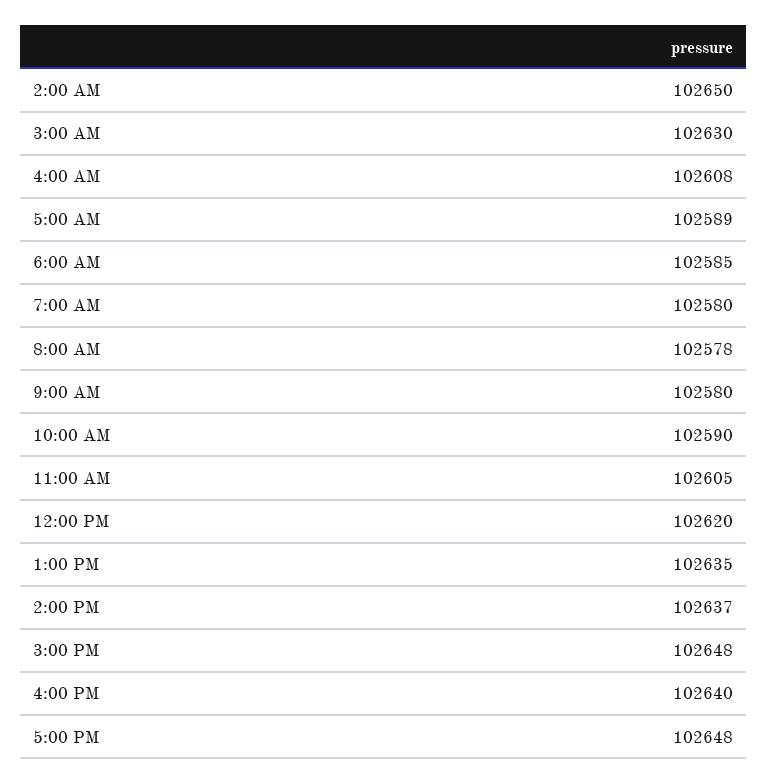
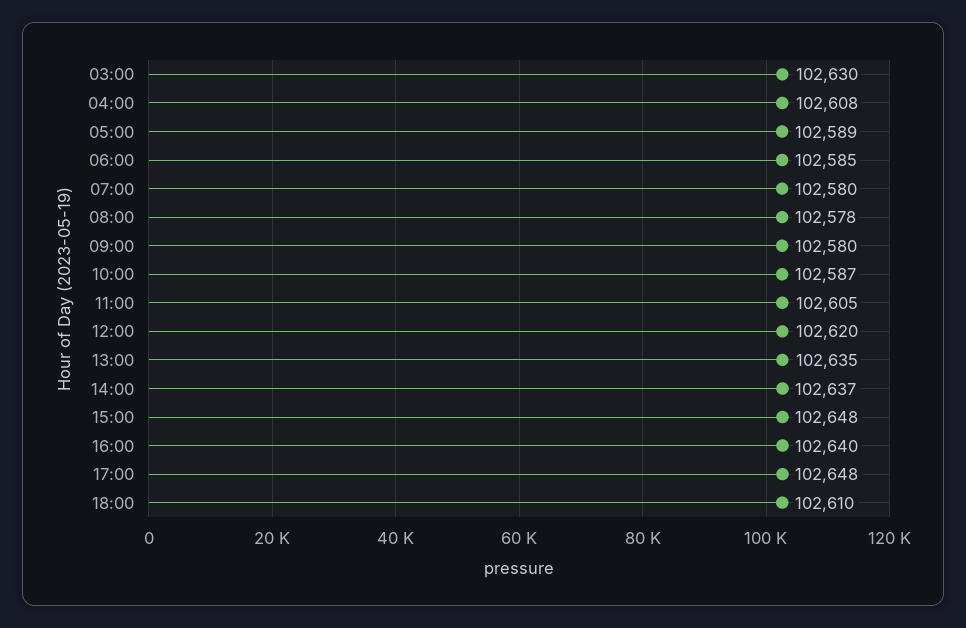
2:00 AM: 102650 -> none
10:00 AM: 102590 -> 102587
18:00: none -> 102610

